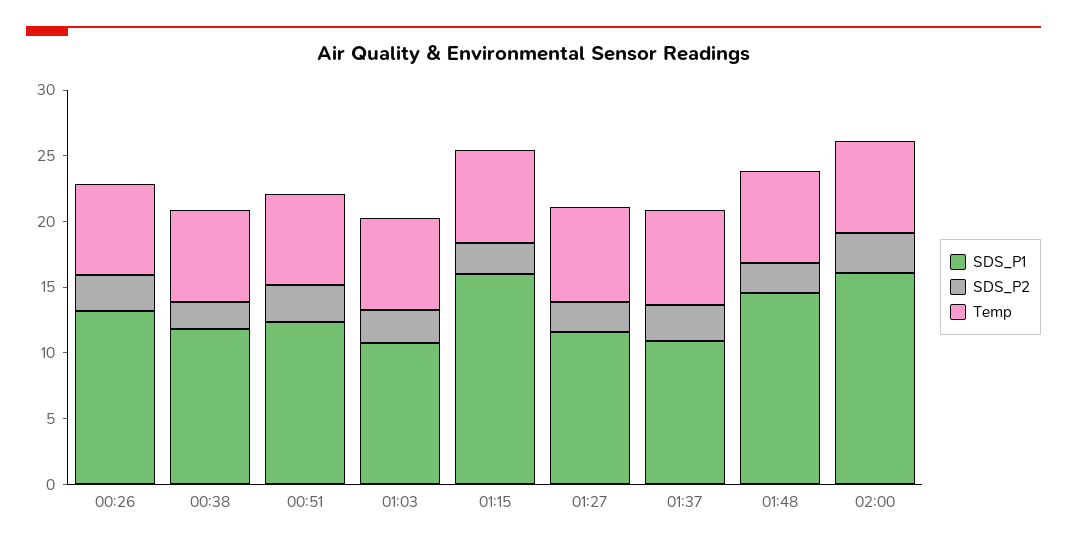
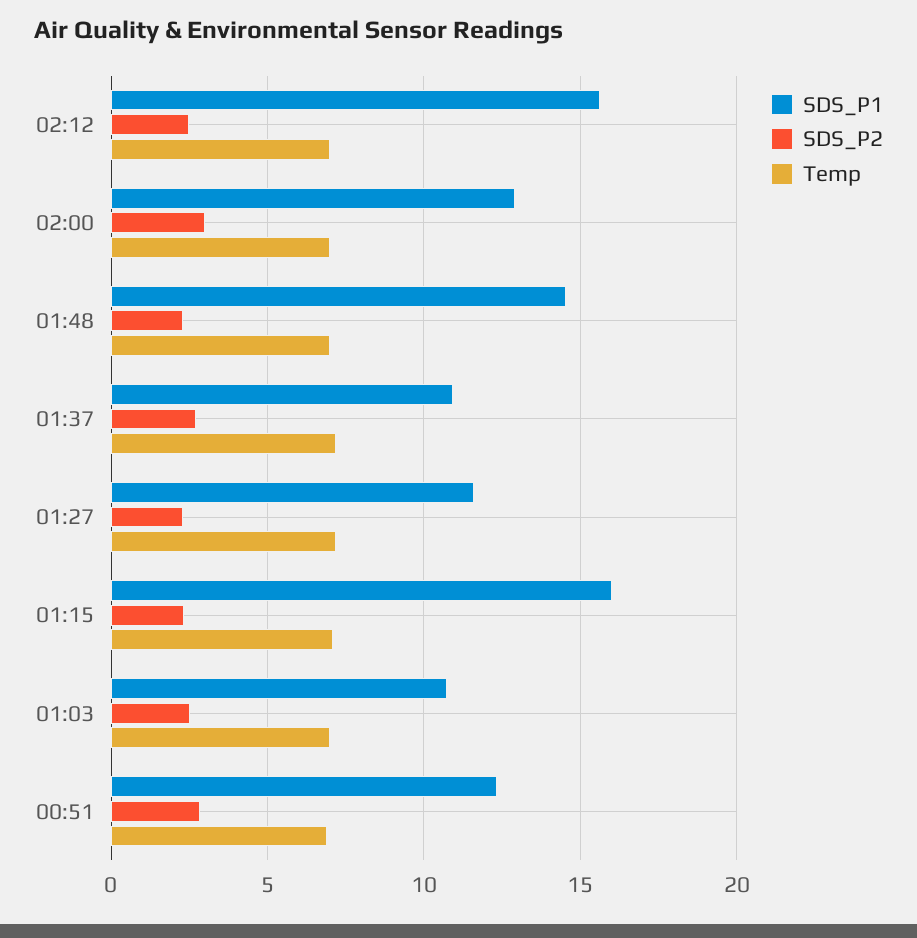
SDS_P1, 00:26: 13 -> none
SDS_P2, 00:26: 3 -> none
Temp, 00:26: 7 -> none
SDS_P1, 00:38: 12 -> none
SDS_P2, 00:38: 2 -> none
Temp, 00:38: 7 -> none
SDS_P1, 02:00: 16 -> 13
SDS_P1, 02:12: none -> 15.5
SDS_P2, 02:12: none -> 2.5
Temp, 02:12: none -> 7

